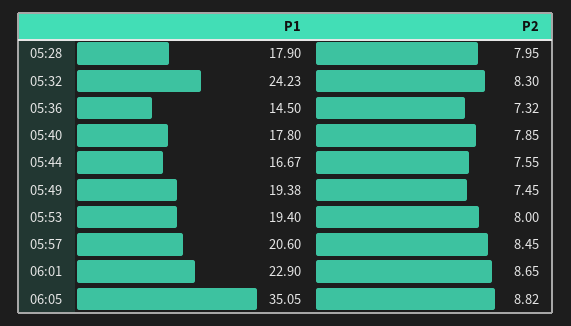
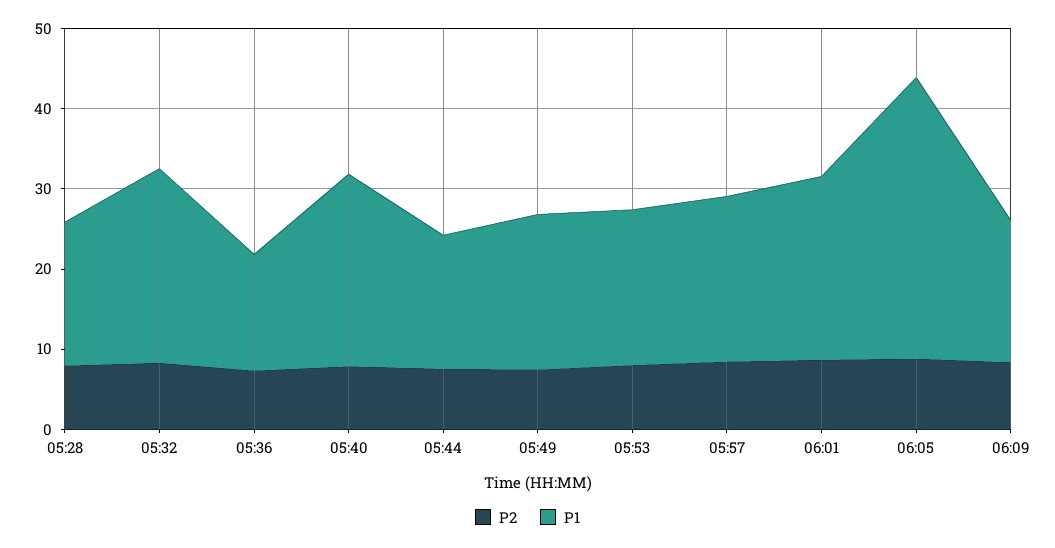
P1, 05:40: 17.8 -> 24
P2, 06:09: none -> 8
P1, 06:09: none -> 18

